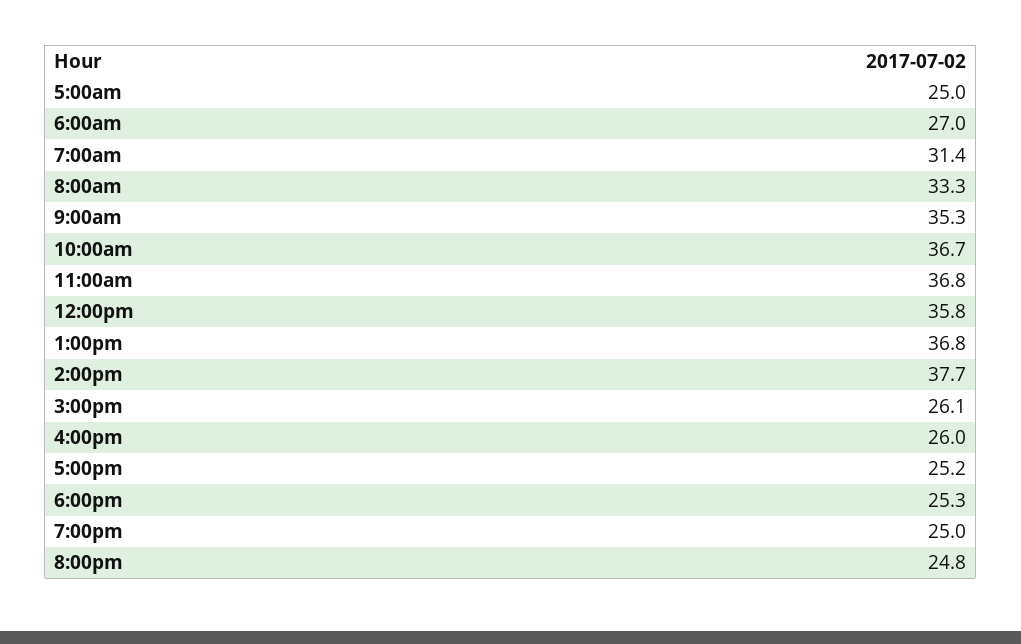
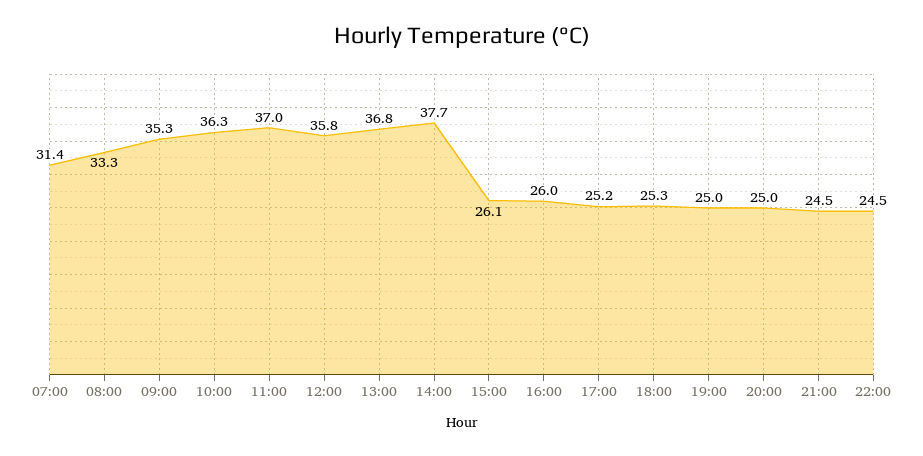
5:00am: 25 -> none
6:00am: 27 -> none
10:00am: 36.7 -> 36.3
11:00am: 36.8 -> 37
8:00pm: 24.8 -> 25
21:00: none -> 24.5
22:00: none -> 24.5

